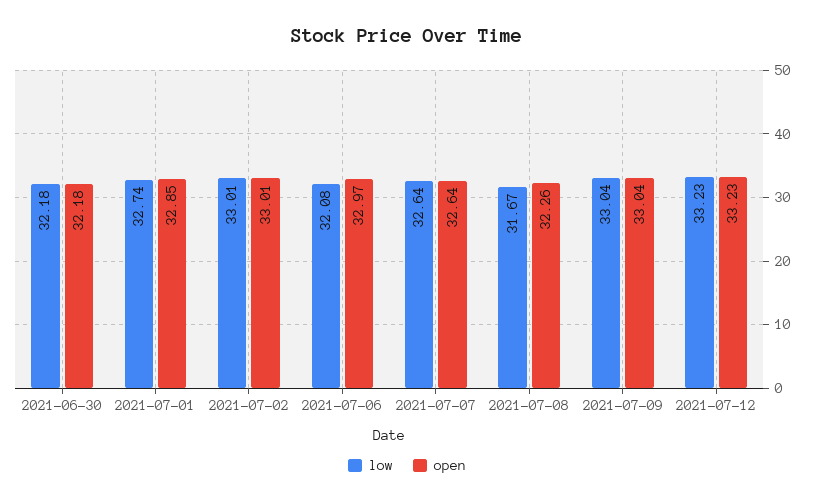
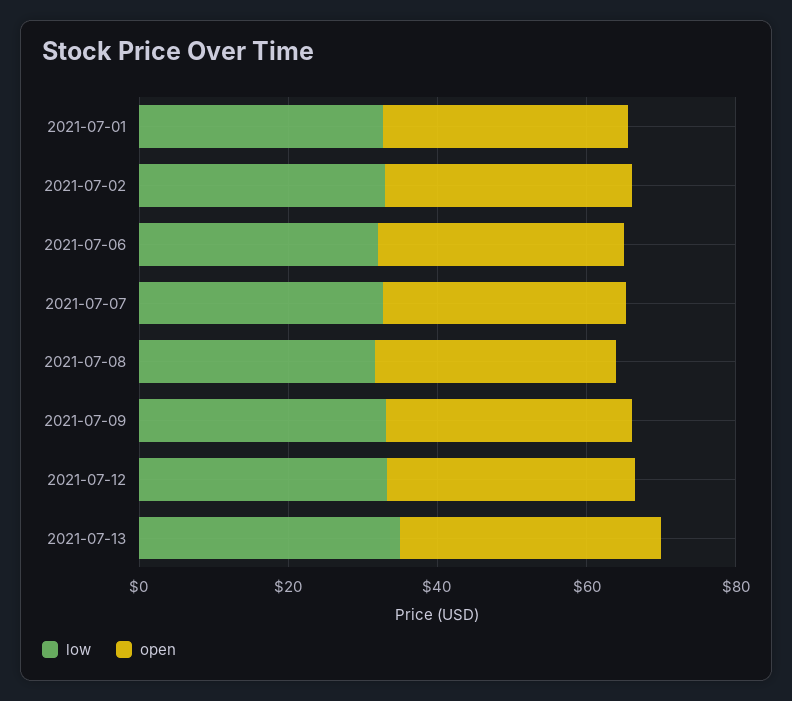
low, 2021-06-30: 32.18 -> none
open, 2021-06-30: 32.18 -> none
low, 2021-07-13: none -> 35
open, 2021-07-13: none -> 35

